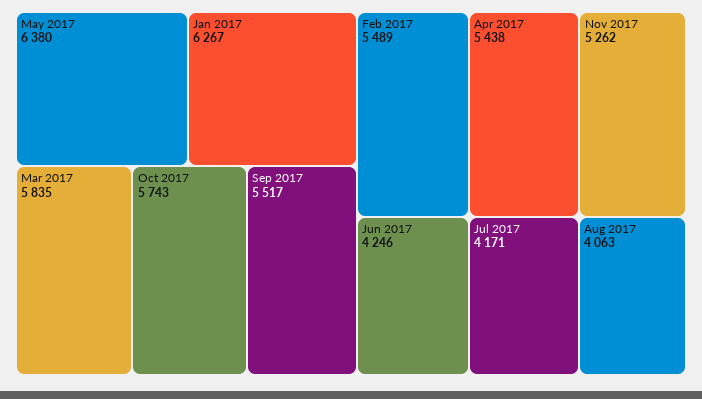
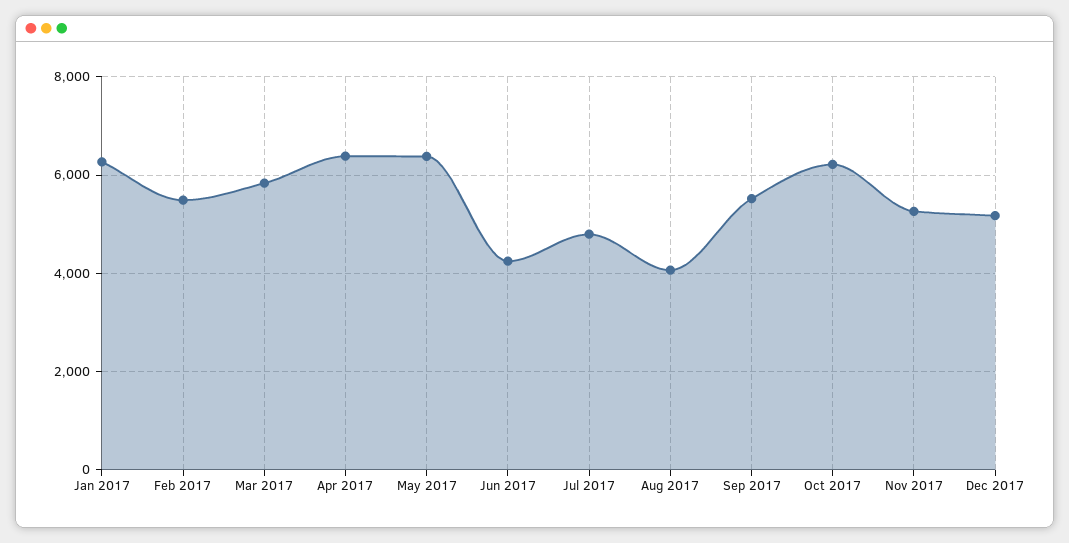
Oct 2017: 5743 -> 6200
Apr 2017: 5438 -> 6400
Jul 2017: 4171 -> 4800
Dec 2017: none -> 5200

